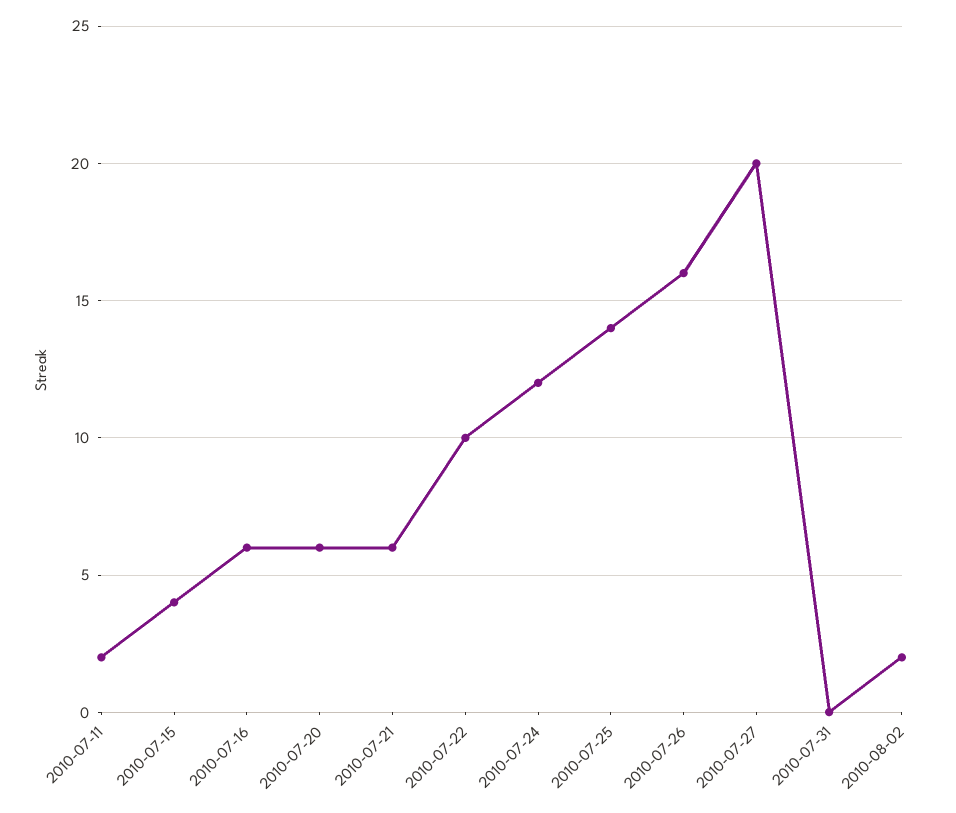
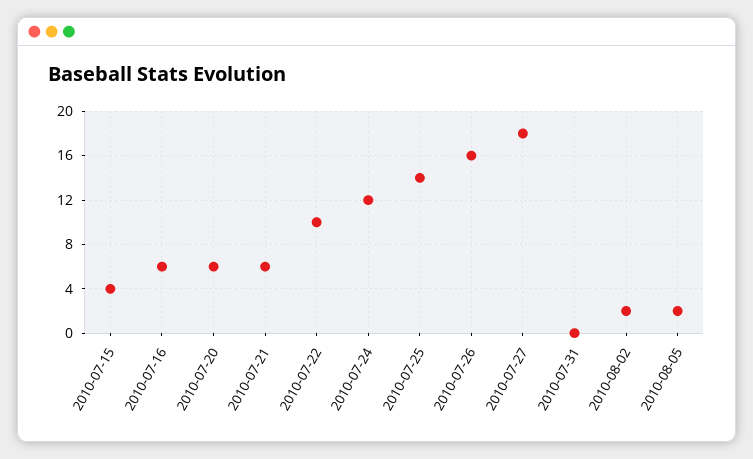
2010-07-11: 2 -> none
2010-07-27: 20 -> 18
2010-08-05: none -> 2

